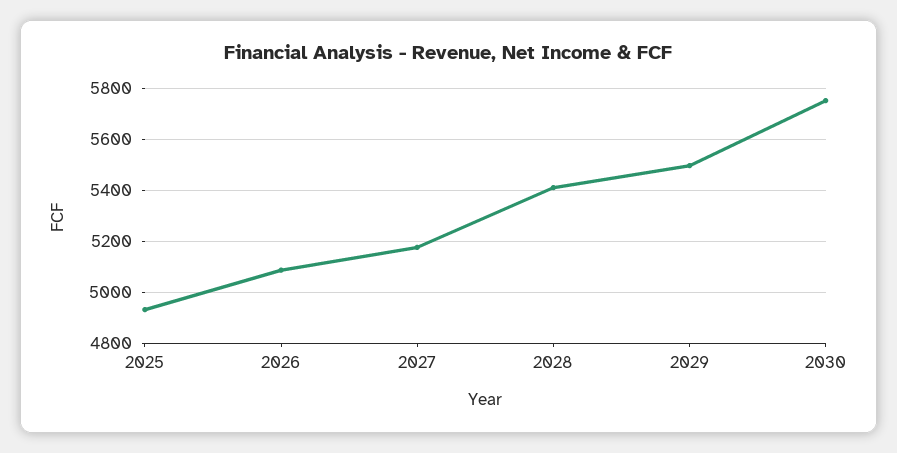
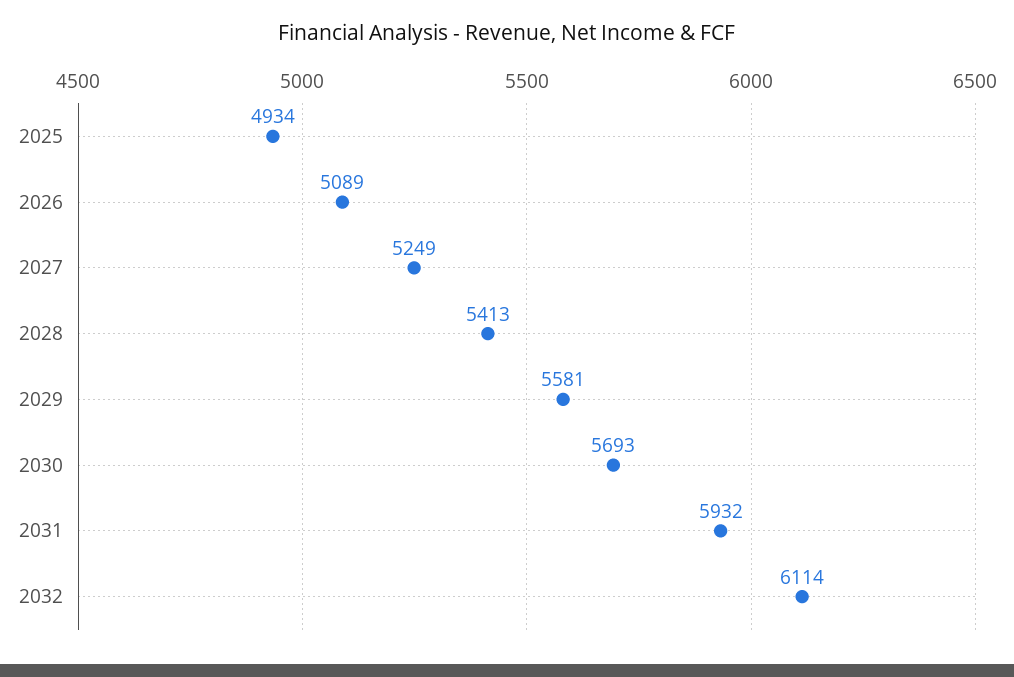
2027: 5175 -> 5249
2029: 5500 -> 5581
2030: 5750 -> 5693
2031: none -> 5932
2032: none -> 6114

